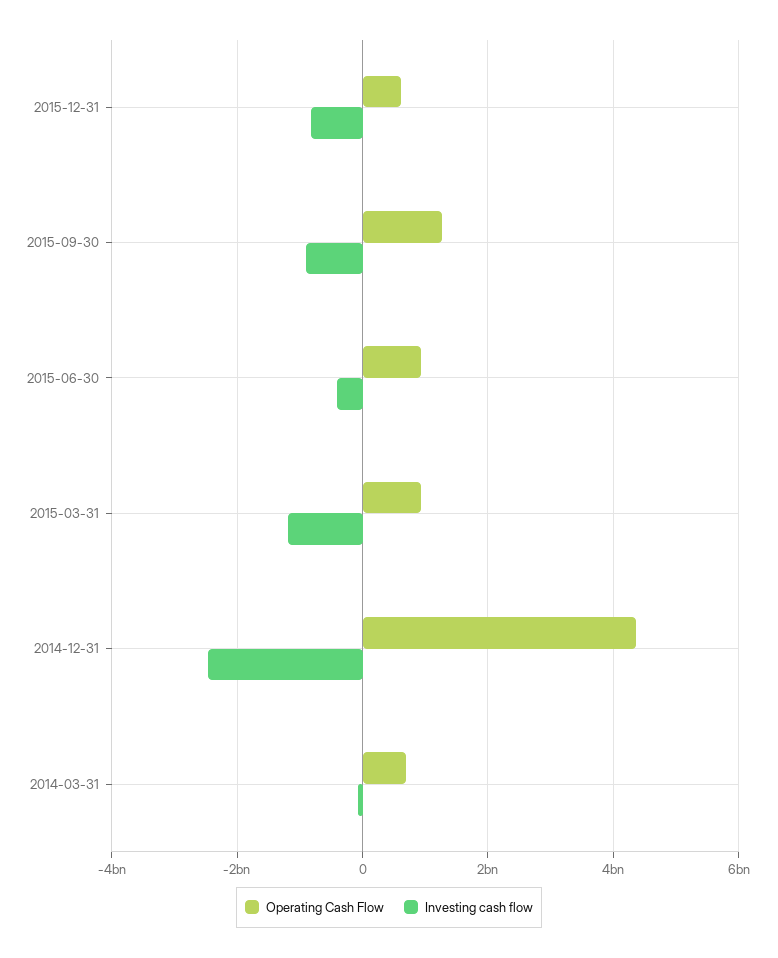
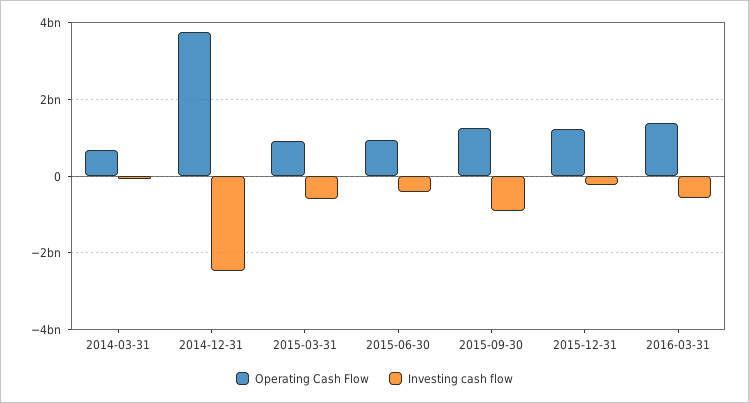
Operating Cash Flow, 2015-12-31: 600000000 -> 1200000000
Investing cash flow, 2015-12-31: -800000000 -> -200000000
Investing cash flow, 2015-03-31: -1200000000 -> -600000000
Operating Cash Flow, 2014-12-31: 4400000000 -> 3800000000
Operating Cash Flow, 2016-03-31: none -> 1400000000
Investing cash flow, 2016-03-31: none -> -600000000

